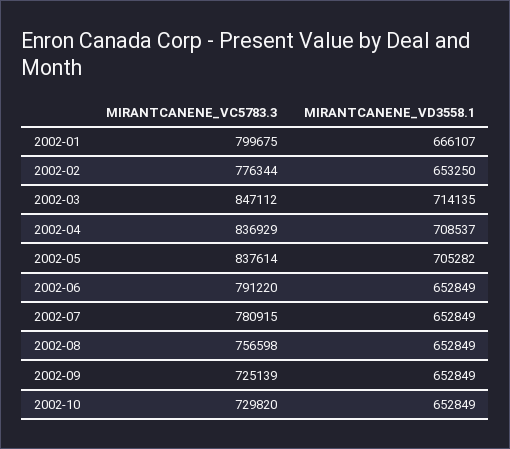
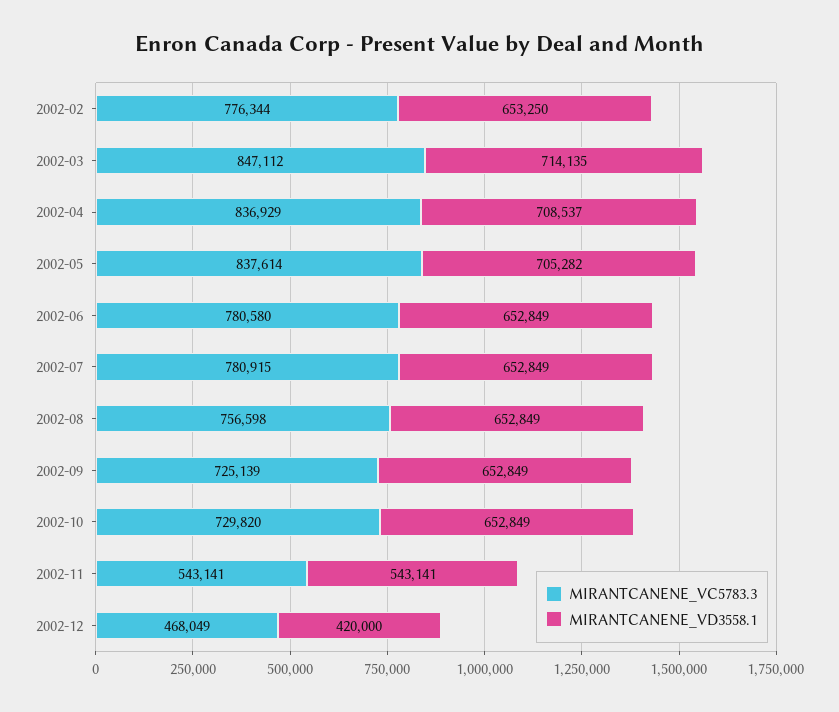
MIRANTCANENE_VC5783.3, 2002-01: 799675 -> none
MIRANTCANENE_VD3558.1, 2002-01: 666107 -> none
MIRANTCANENE_VC5783.3, 2002-06: 791220 -> 780580
MIRANTCANENE_VC5783.3, 2002-11: none -> 543141
MIRANTCANENE_VD3558.1, 2002-11: none -> 543141
MIRANTCANENE_VC5783.3, 2002-12: none -> 468049
MIRANTCANENE_VD3558.1, 2002-12: none -> 420000

